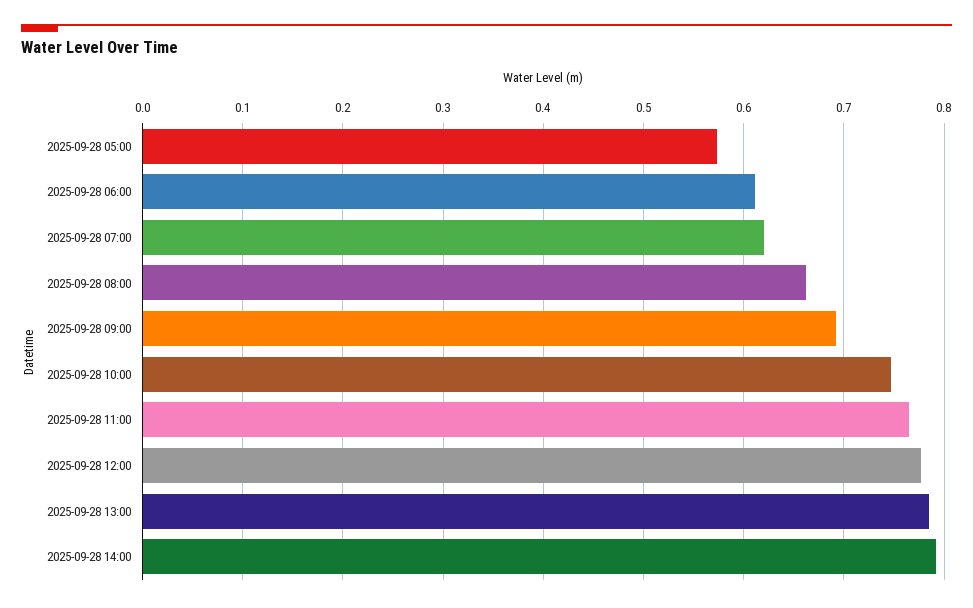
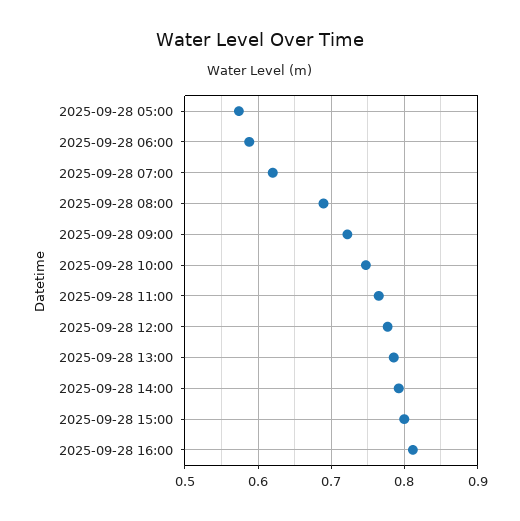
2025-09-28 06:00: 0.61 -> 0.59
2025-09-28 08:00: 0.66 -> 0.69
2025-09-28 09:00: 0.69 -> 0.72
2025-09-28 15:00: none -> 0.8
2025-09-28 16:00: none -> 0.81

